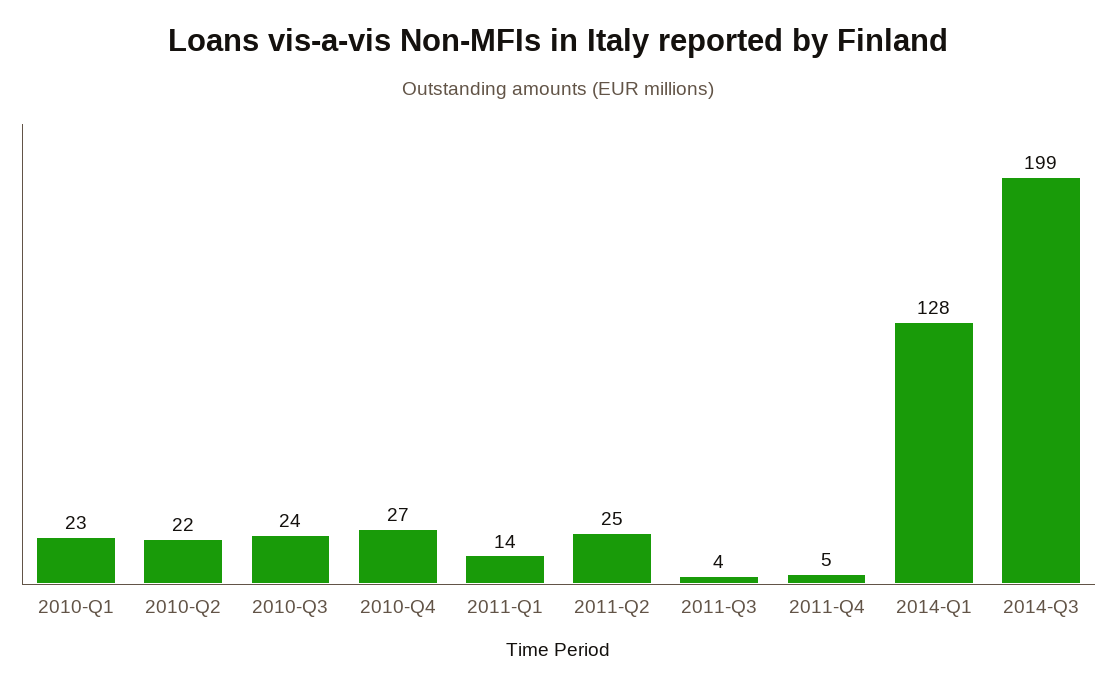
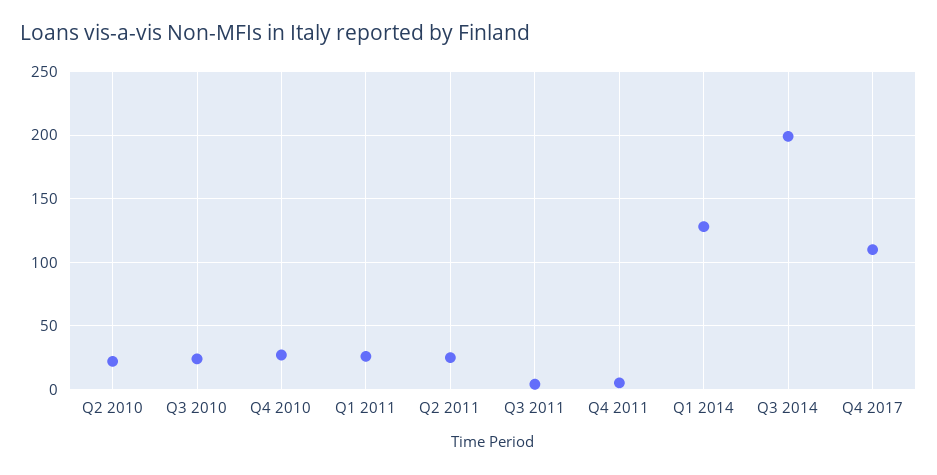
2010-Q1: 23 -> none
2011-Q1: 14 -> 25
Q4 2017: none -> 110

